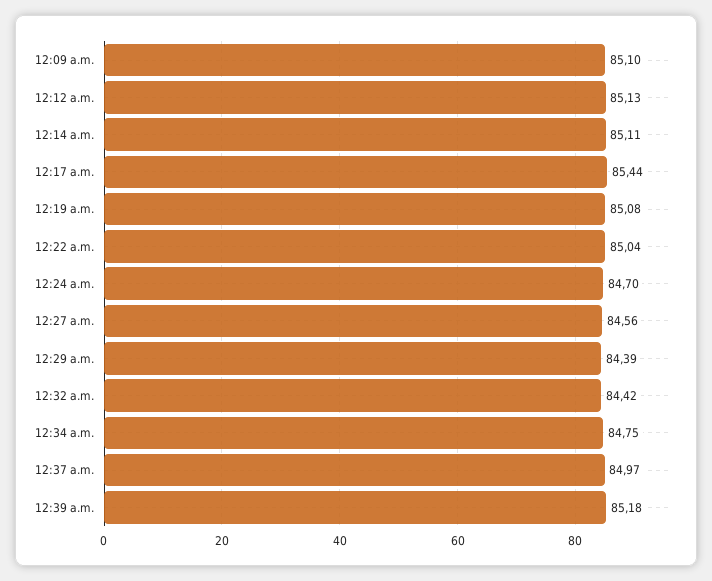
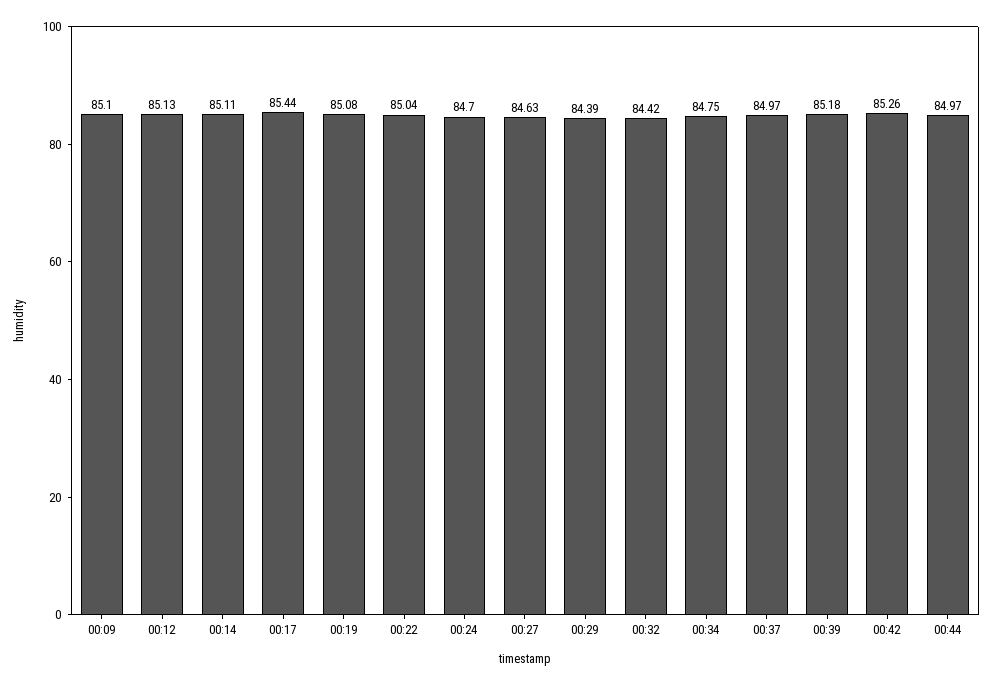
12:27 a.m.: 84.56 -> 84.63
00:42: none -> 85.26
00:44: none -> 84.97

